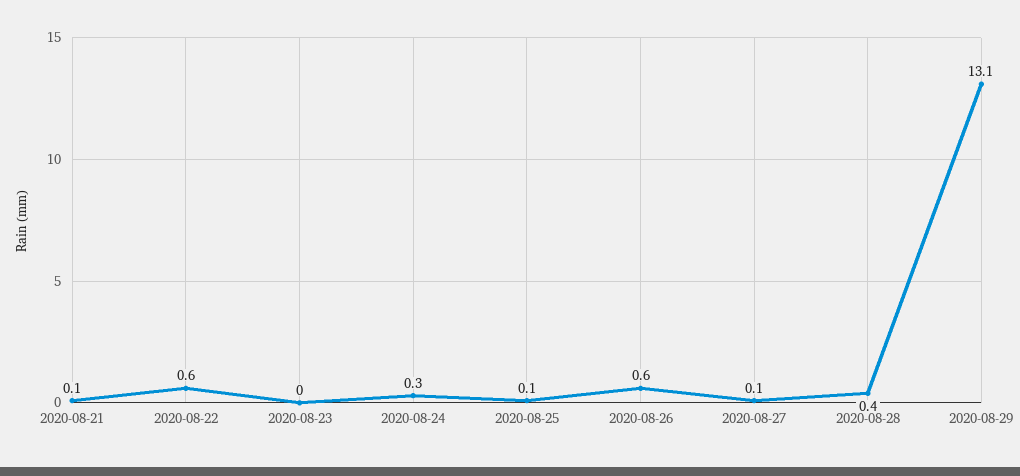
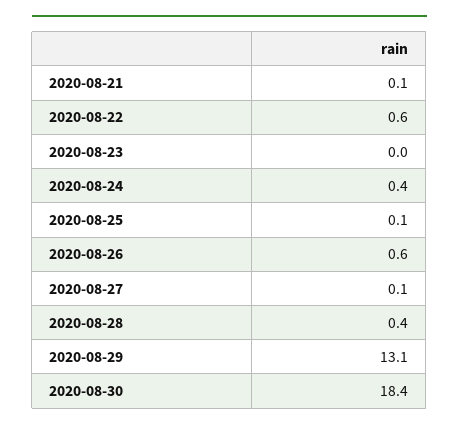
2020-08-24: 0.3 -> 0.4
2020-08-30: none -> 18.4

